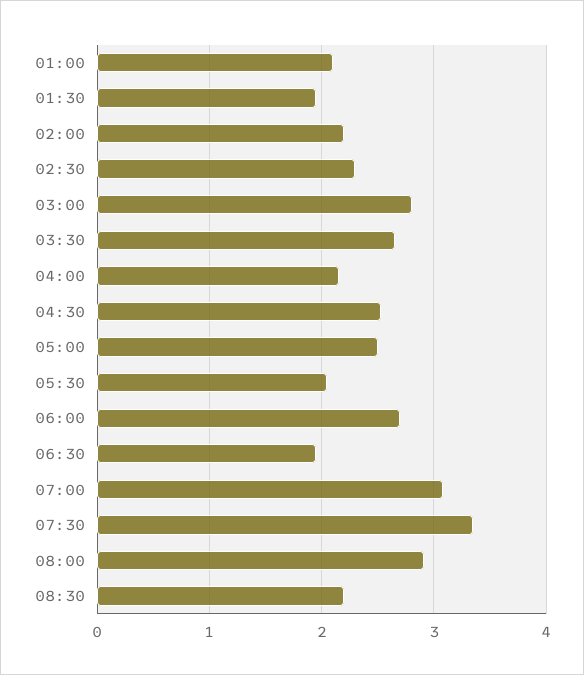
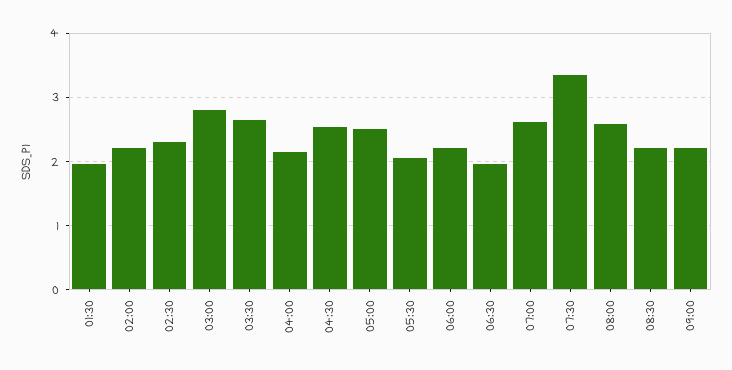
01:00: 2.1 -> none
06:00: 2.7 -> 2.2
07:00: 3.1 -> 2.6
08:00: 2.9 -> 2.6
09:00: none -> 2.2

